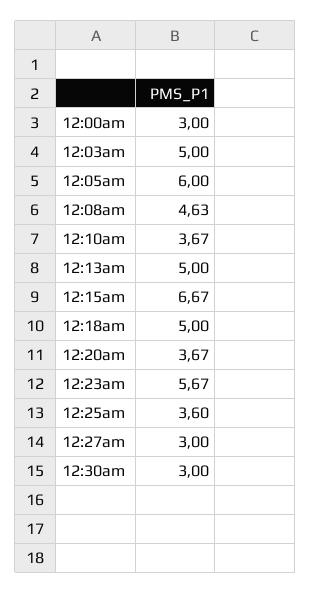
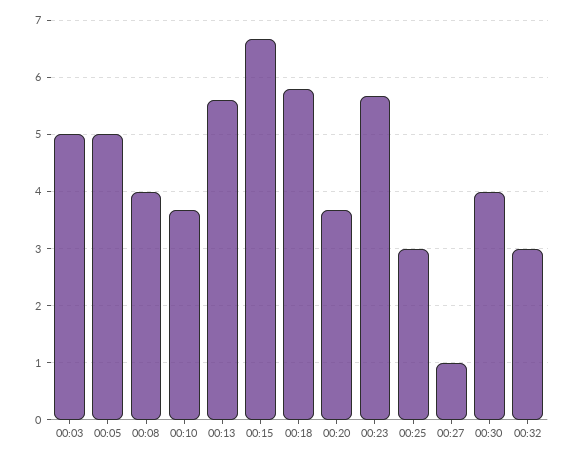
12:00am: 3 -> none
12:05am: 6 -> 5
12:08am: 4.63 -> 4
12:13am: 5 -> 5.6
12:18am: 5 -> 5.8
12:25am: 3.6 -> 3
12:27am: 3 -> 1
12:30am: 3 -> 4
00:32: none -> 3

